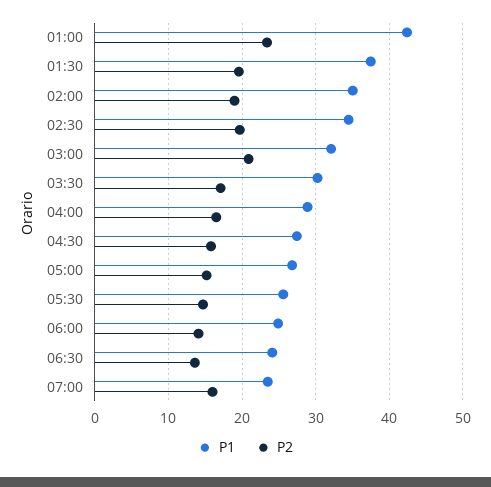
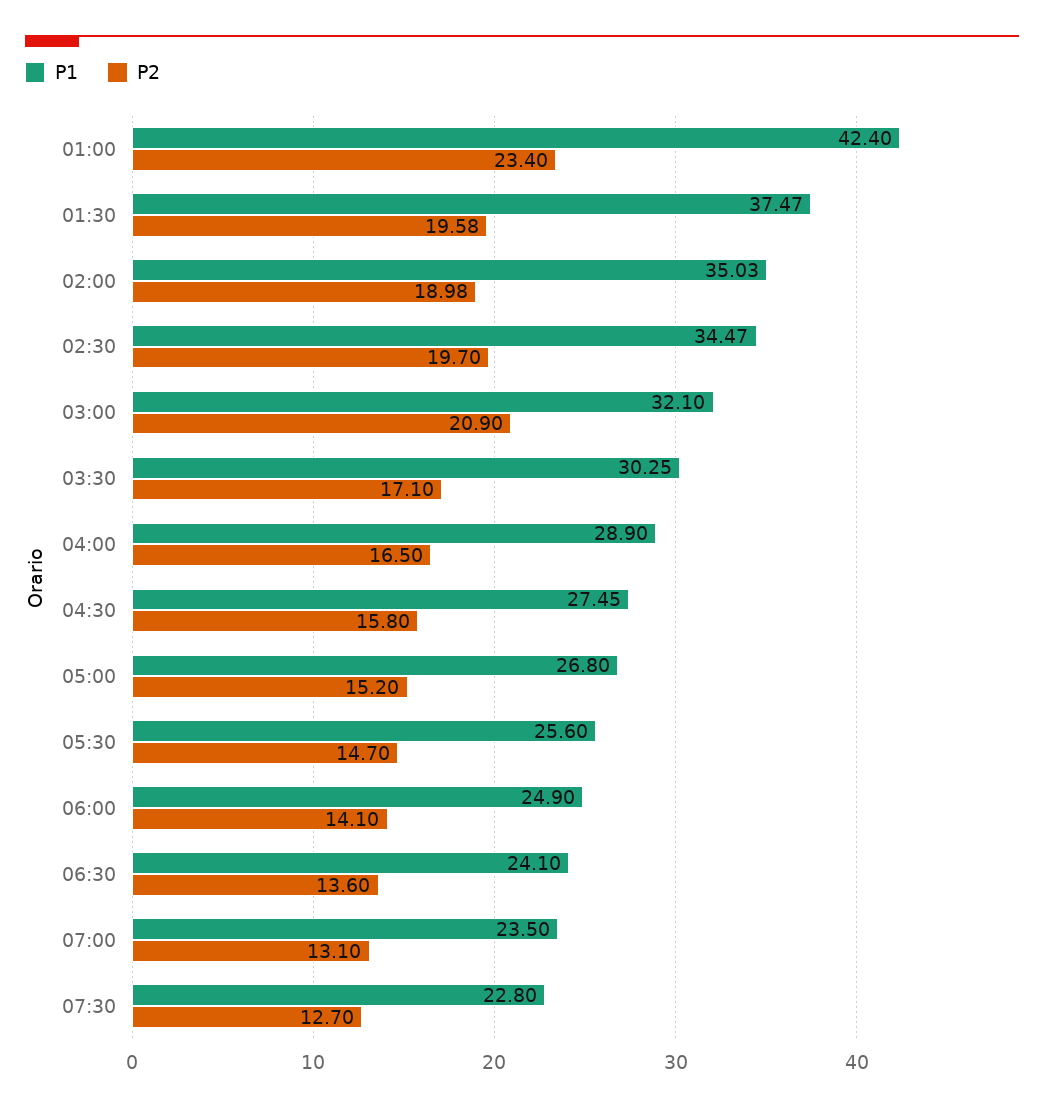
P2, 07:00: 16 -> 13.1
P1, 07:30: none -> 22.8
P2, 07:30: none -> 12.7

